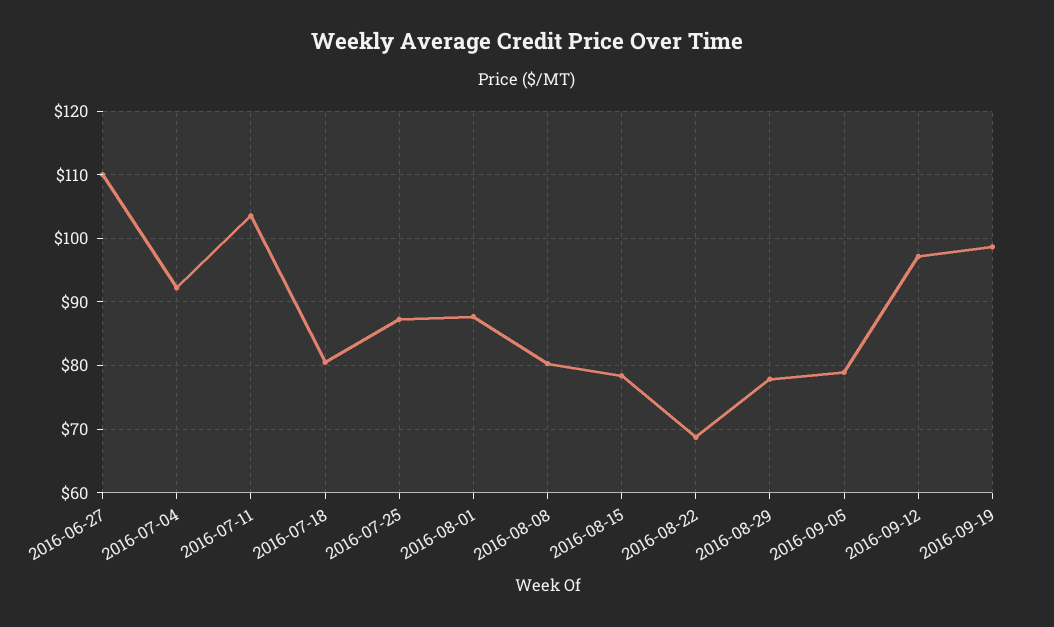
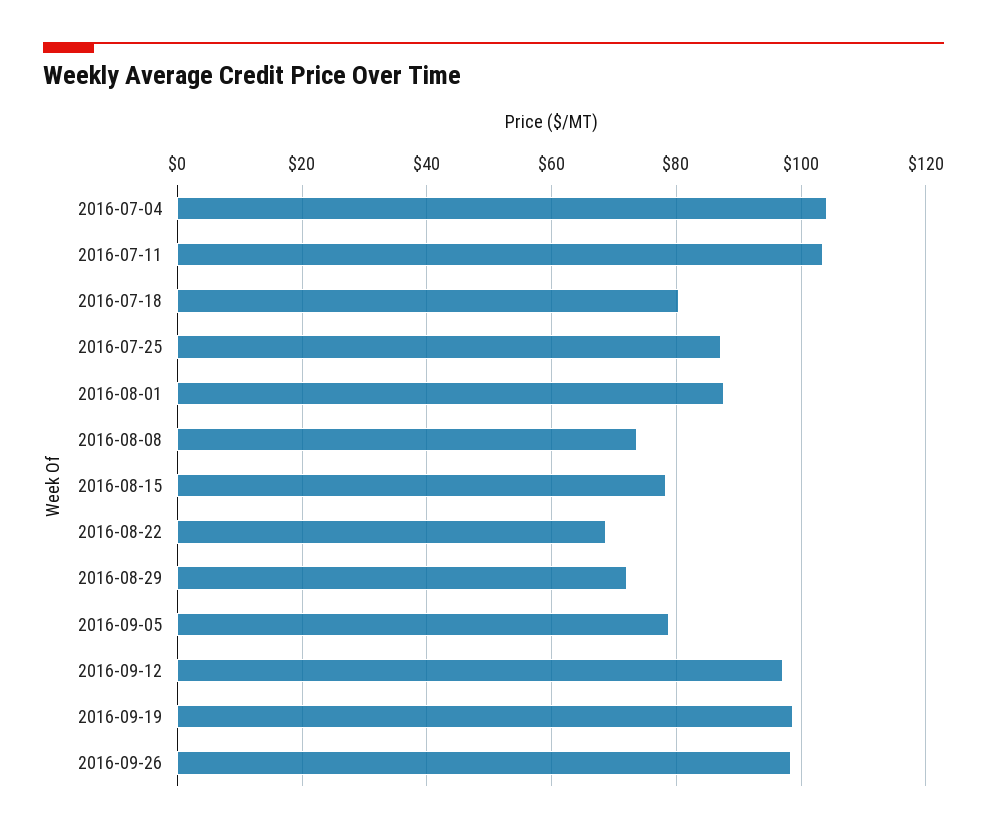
2016-06-27: 110 -> none
2016-07-04: 92 -> 104
2016-08-08: 80 -> 74
2016-08-29: 78 -> 72
2016-09-26: none -> 98

